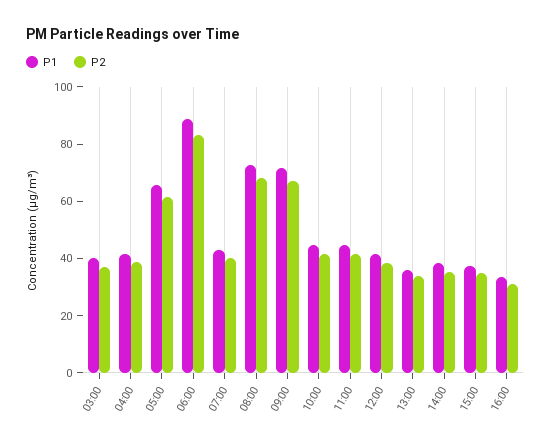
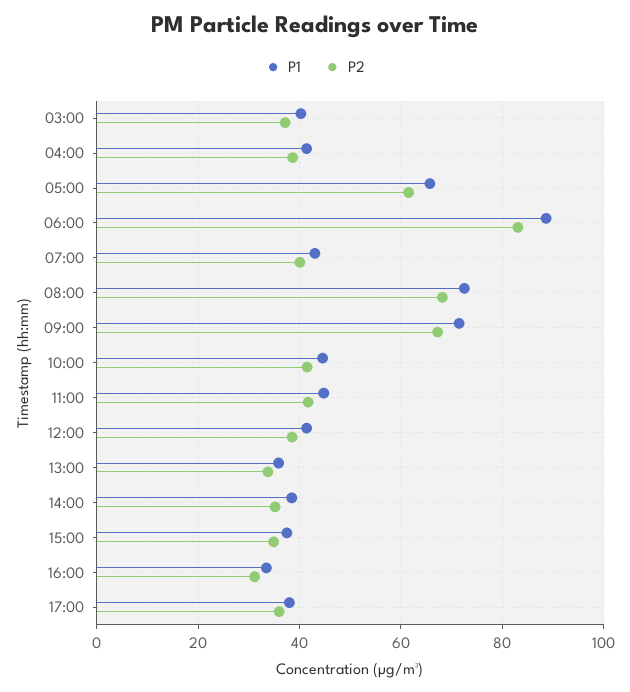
P1, 17:00: none -> 38
P2, 17:00: none -> 36

